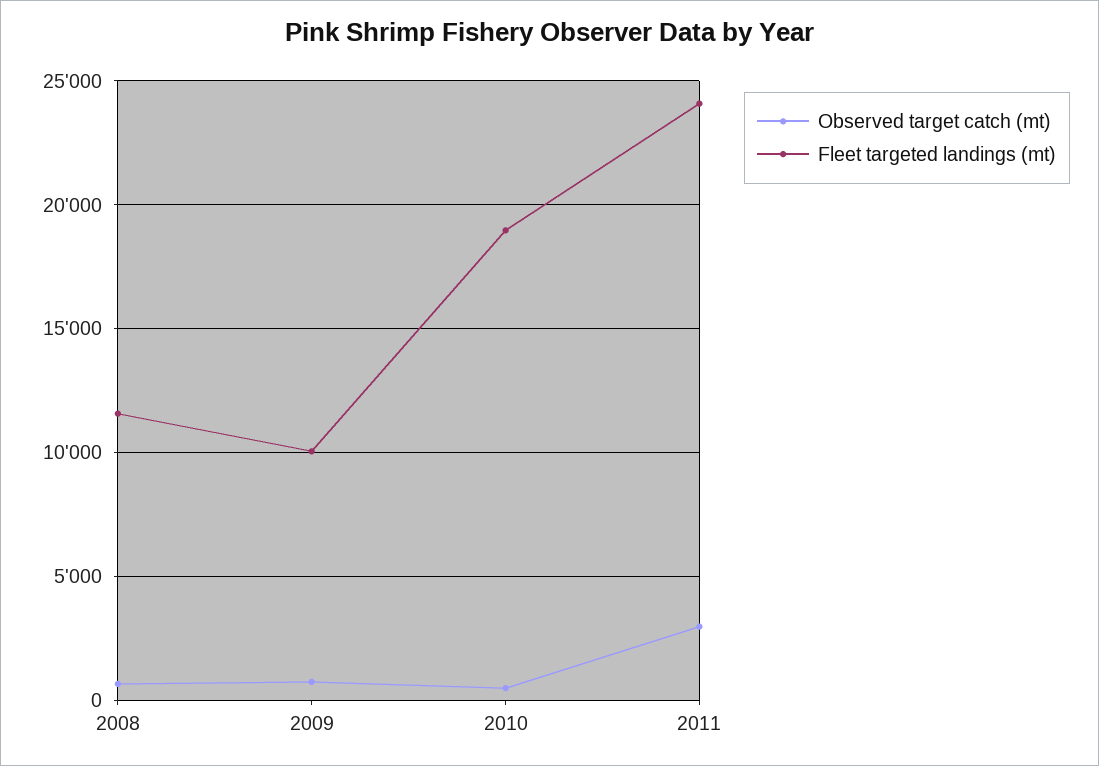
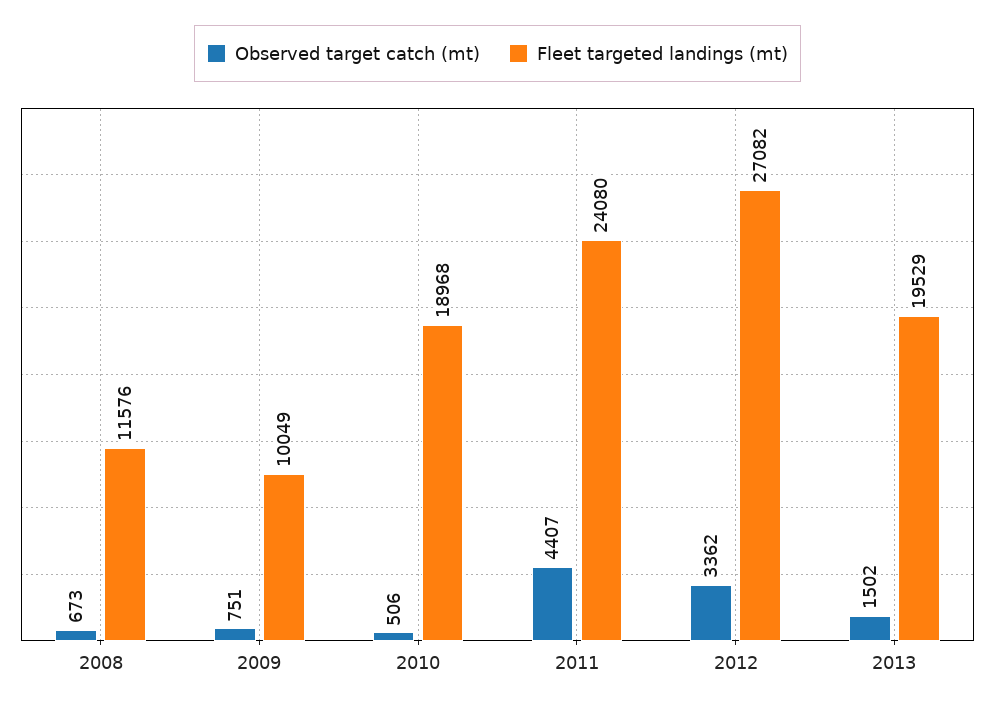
Observed target catch (mt), 2011: 3000 -> 4407
Observed target catch (mt), 2012: none -> 3362
Fleet targeted landings (mt), 2012: none -> 27082
Observed target catch (mt), 2013: none -> 1502
Fleet targeted landings (mt), 2013: none -> 19529

